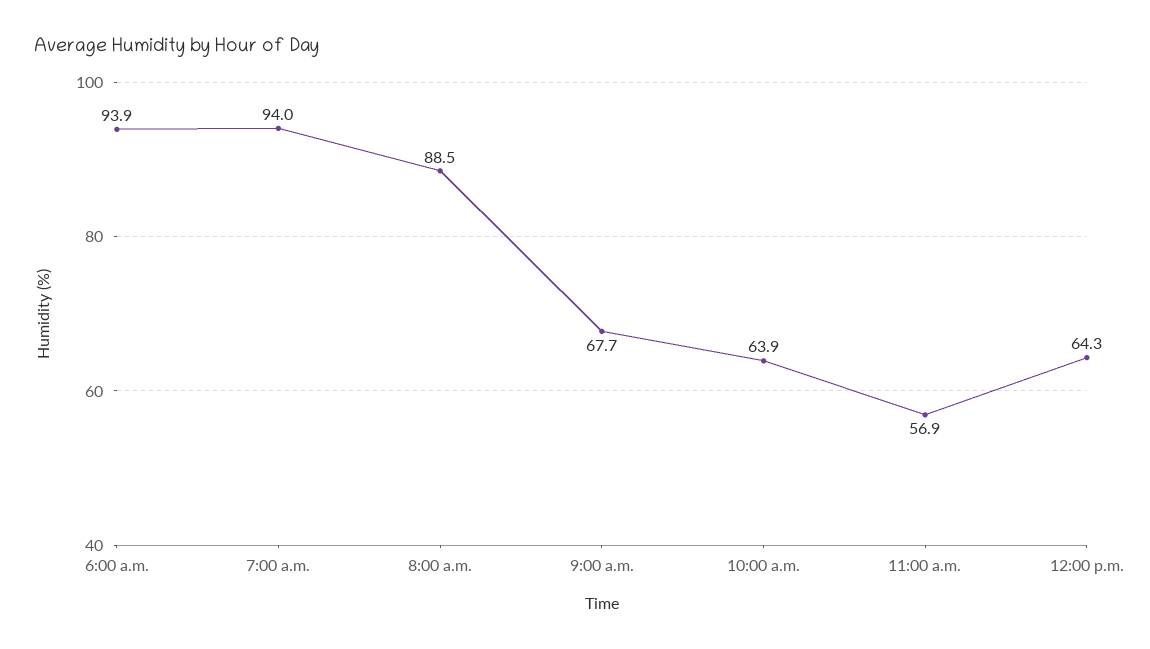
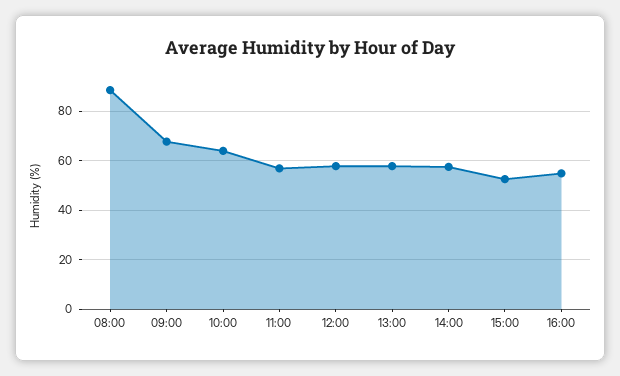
6:00 a.m.: 93.9 -> none
7:00 a.m.: 94 -> none
12:00 p.m.: 64.3 -> 57.5
13:00: none -> 57.5
14:00: none -> 57.5
15:00: none -> 52.5
16:00: none -> 55

